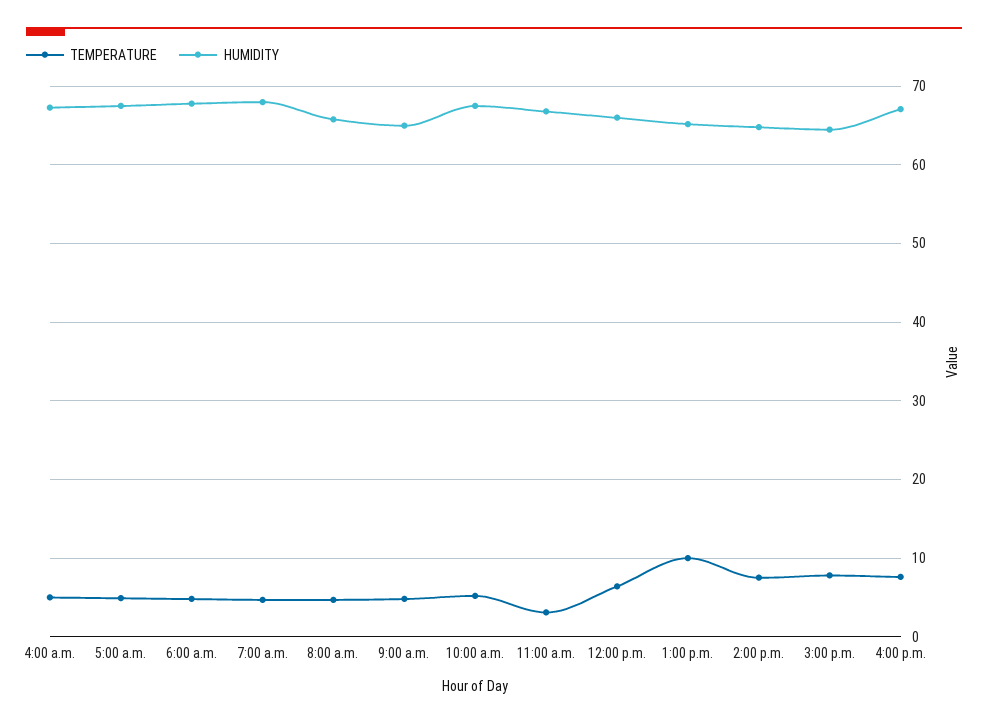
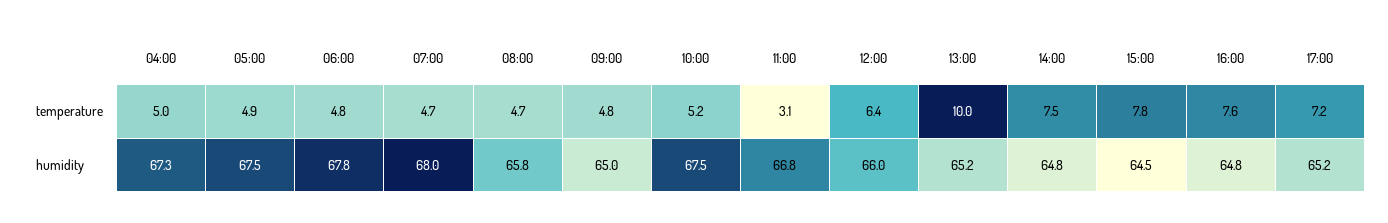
HUMIDITY, 4:00 p.m.: 67 -> 64.8
TEMPERATURE, 17:00: none -> 7.2
HUMIDITY, 17:00: none -> 65.2

